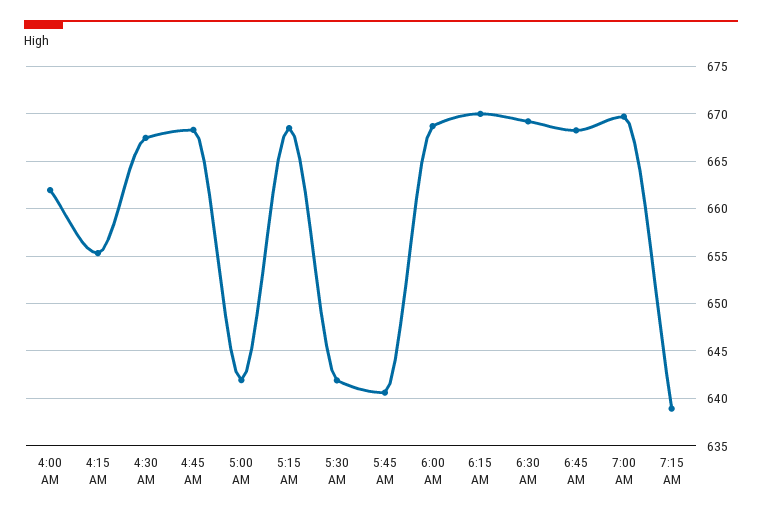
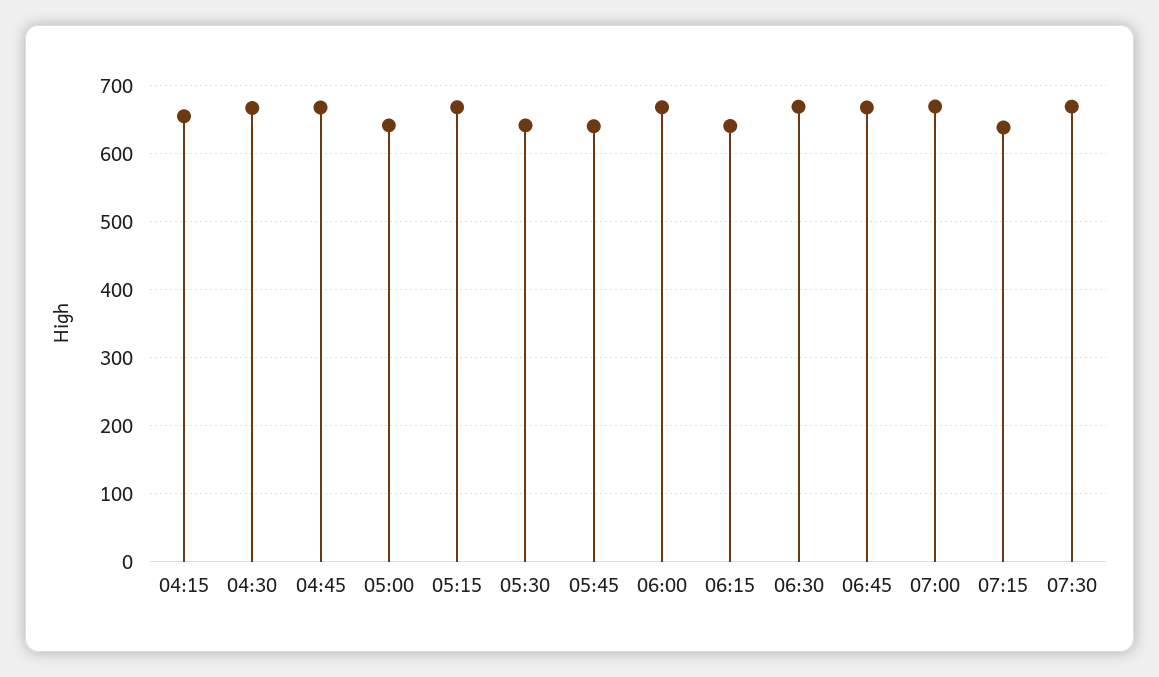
4:00 AM: 662 -> none
6:15 AM: 670 -> 640
07:30: none -> 670

